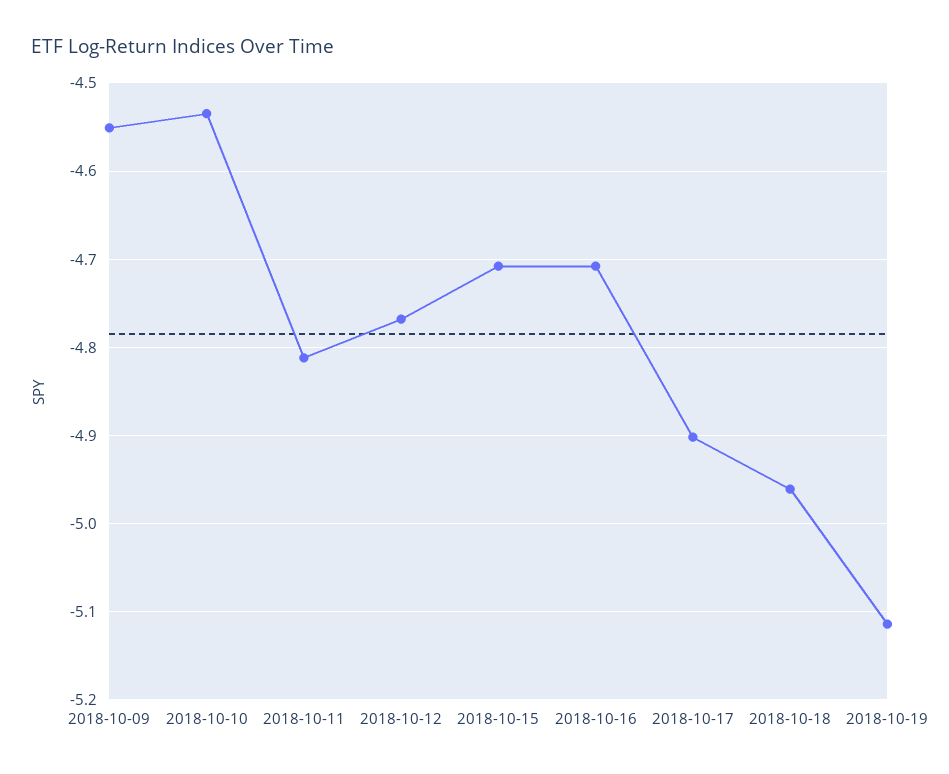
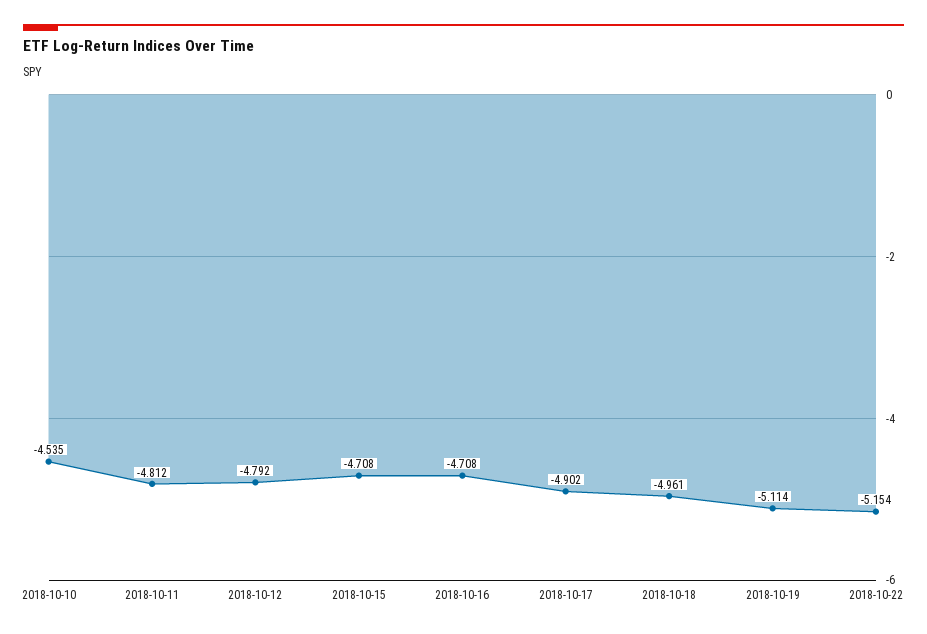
2018-10-09: -4.55 -> none
2018-10-12: -4.77 -> -4.792
2018-10-22: none -> -5.154

